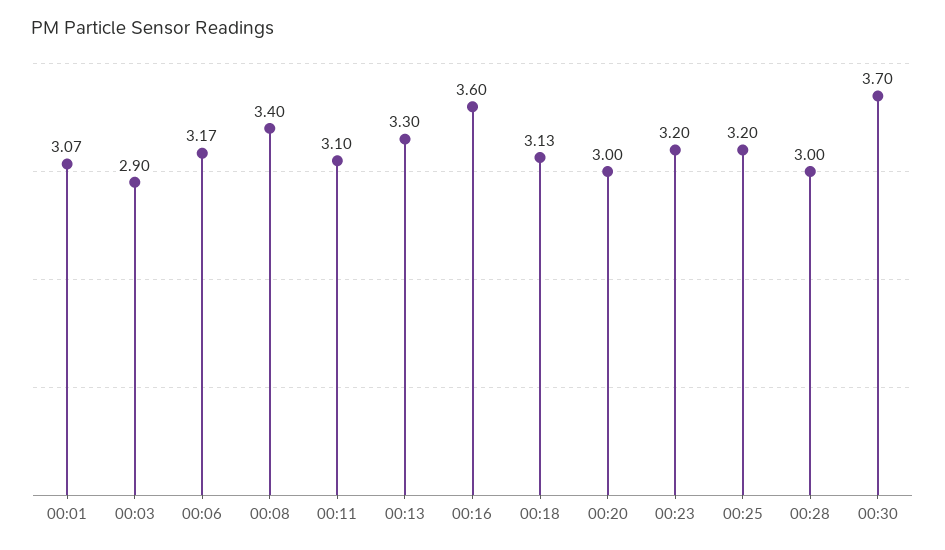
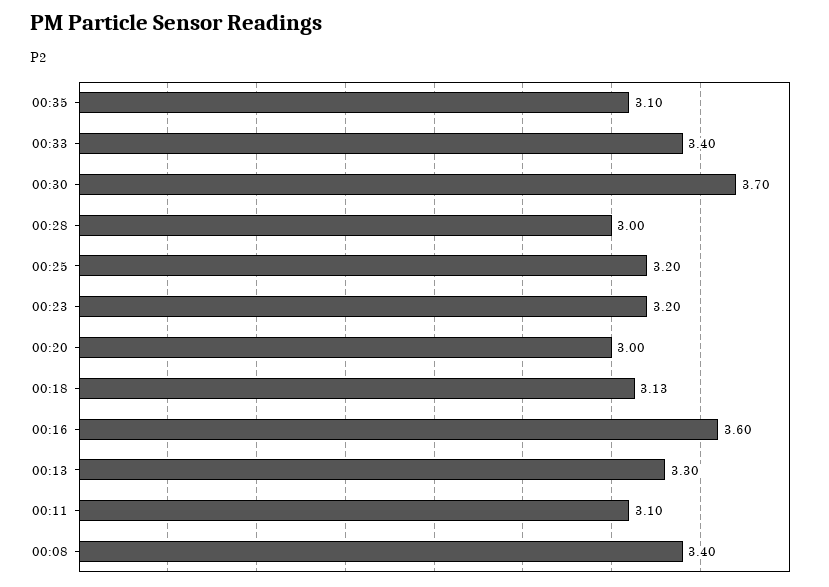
00:01: 3.07 -> none
00:03: 2.9 -> none
00:06: 3.17 -> none
00:35: none -> 3.1
00:33: none -> 3.4

